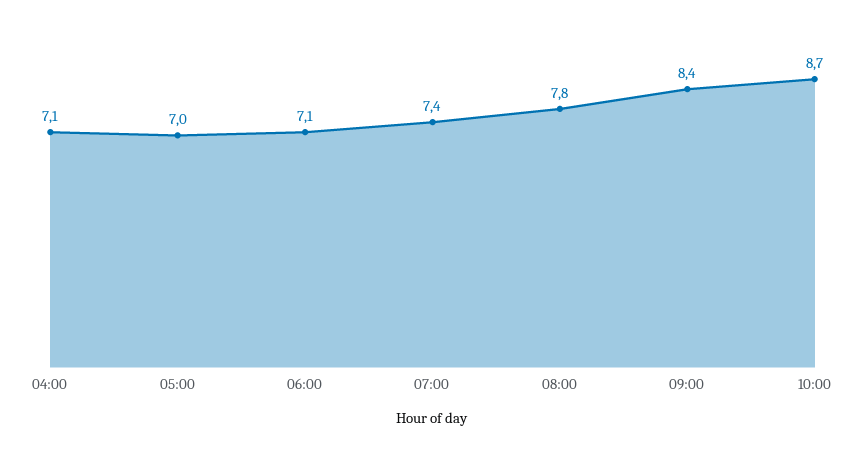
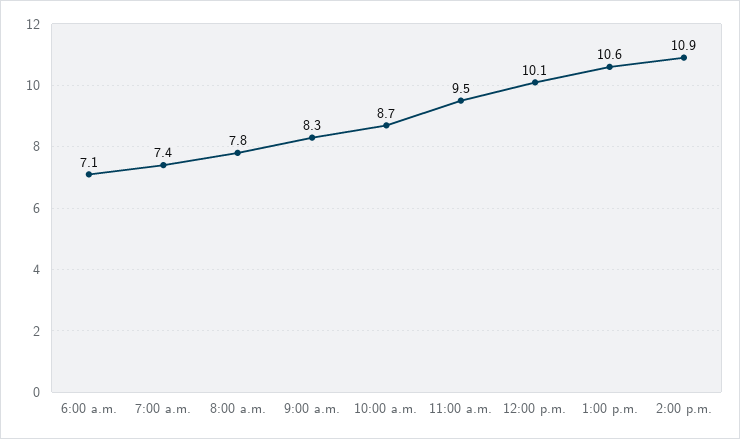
04:00: 7.1 -> none
05:00: 7 -> none
09:00: 8.4 -> 8.3
11:00 a.m.: none -> 9.5
12:00 p.m.: none -> 10.1
1:00 p.m.: none -> 10.6
2:00 p.m.: none -> 10.9

